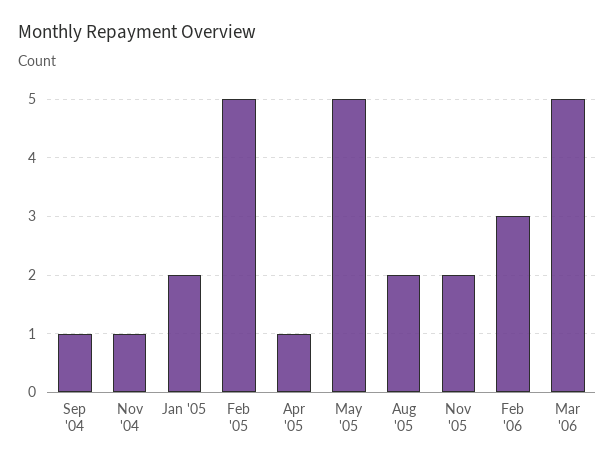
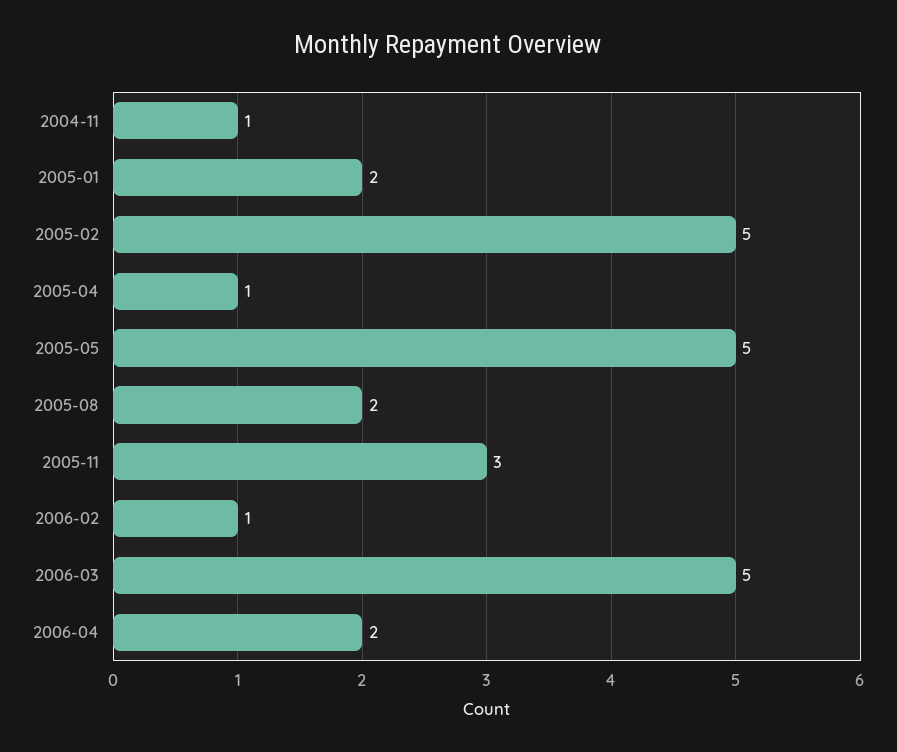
Sep '04: 1 -> none
Nov '05: 2 -> 3
Feb '06: 3 -> 1
2006-04: none -> 2

